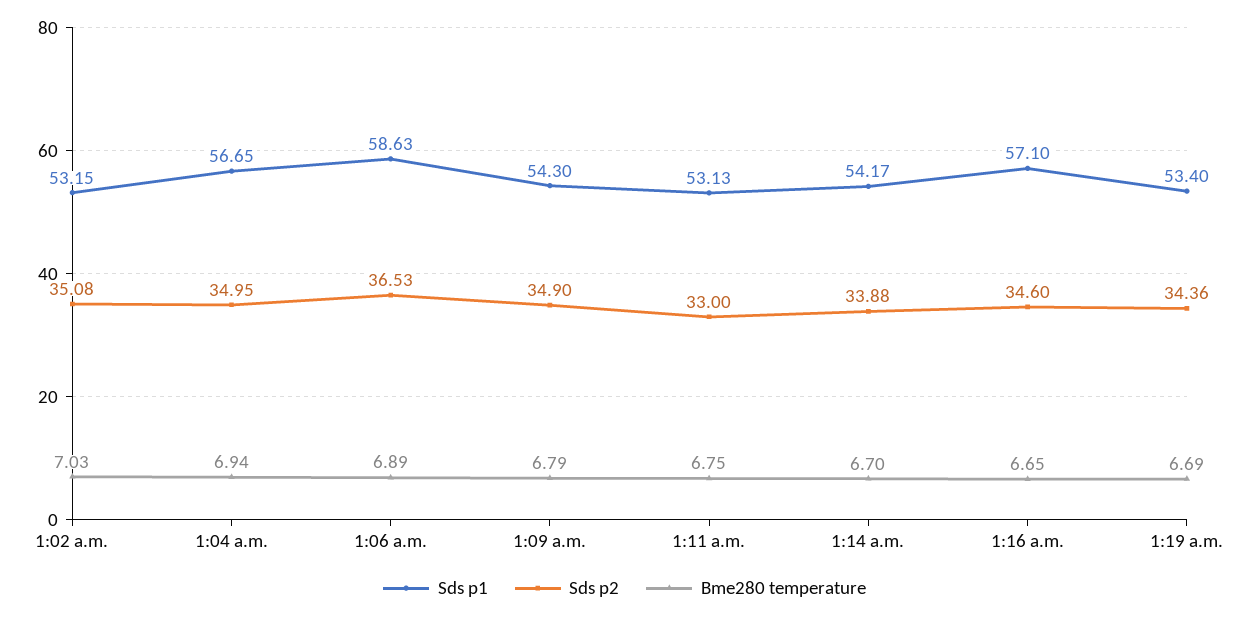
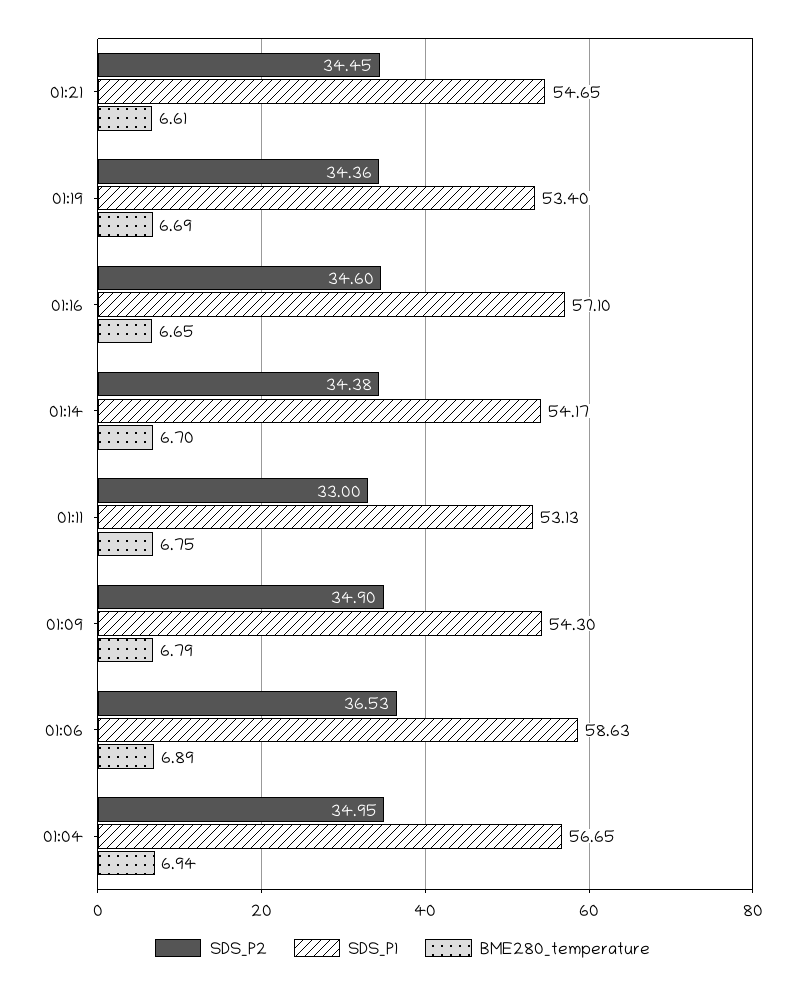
Sds p1, 1:02 a.m.: 53.15 -> none
Sds p2, 1:02 a.m.: 35.08 -> none
Bme280 temperature, 1:02 a.m.: 7.03 -> none
Sds p2, 1:14 a.m.: 33.88 -> 34.38
Sds p2, 01:21: none -> 34.45
Sds p1, 01:21: none -> 54.65
Bme280 temperature, 01:21: none -> 6.61

